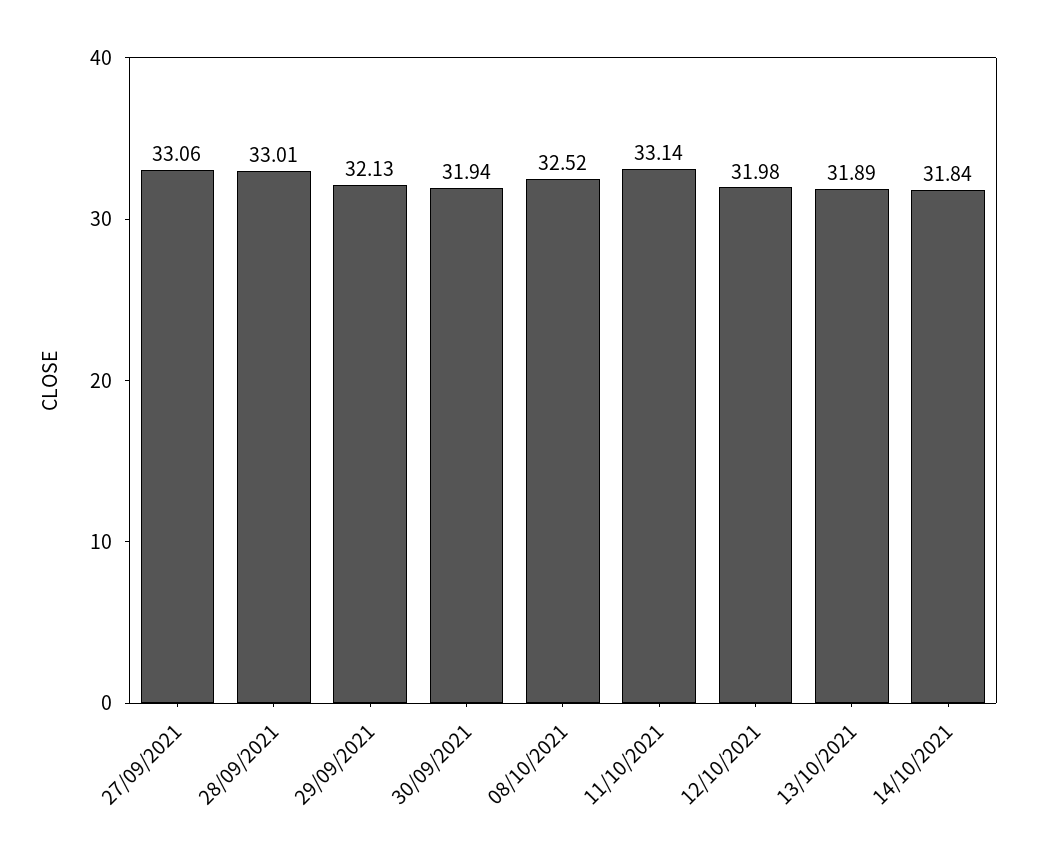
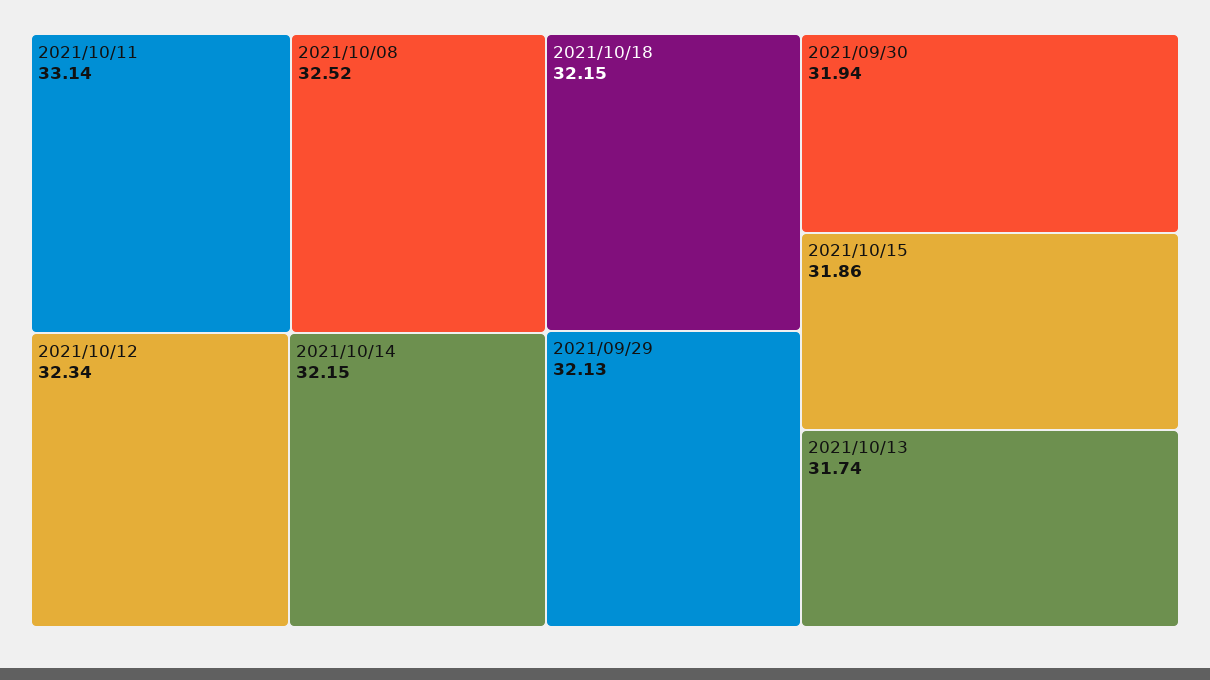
27/09/2021: 33.06 -> none
28/09/2021: 33.01 -> none
12/10/2021: 31.98 -> 32.34
13/10/2021: 31.89 -> 31.74
14/10/2021: 31.84 -> 32.15
2021/10/18: none -> 32.15
2021/10/15: none -> 31.86

